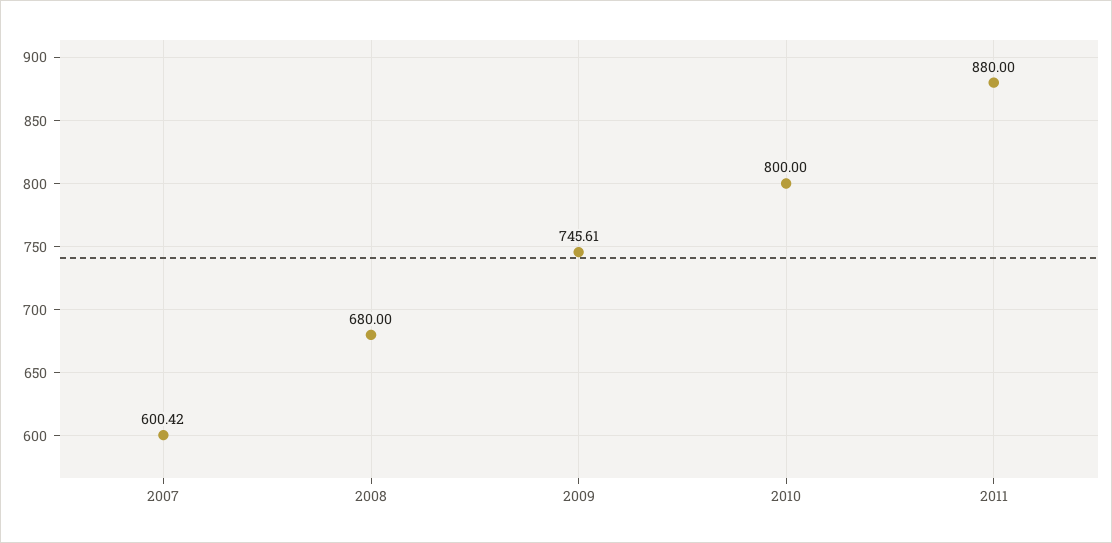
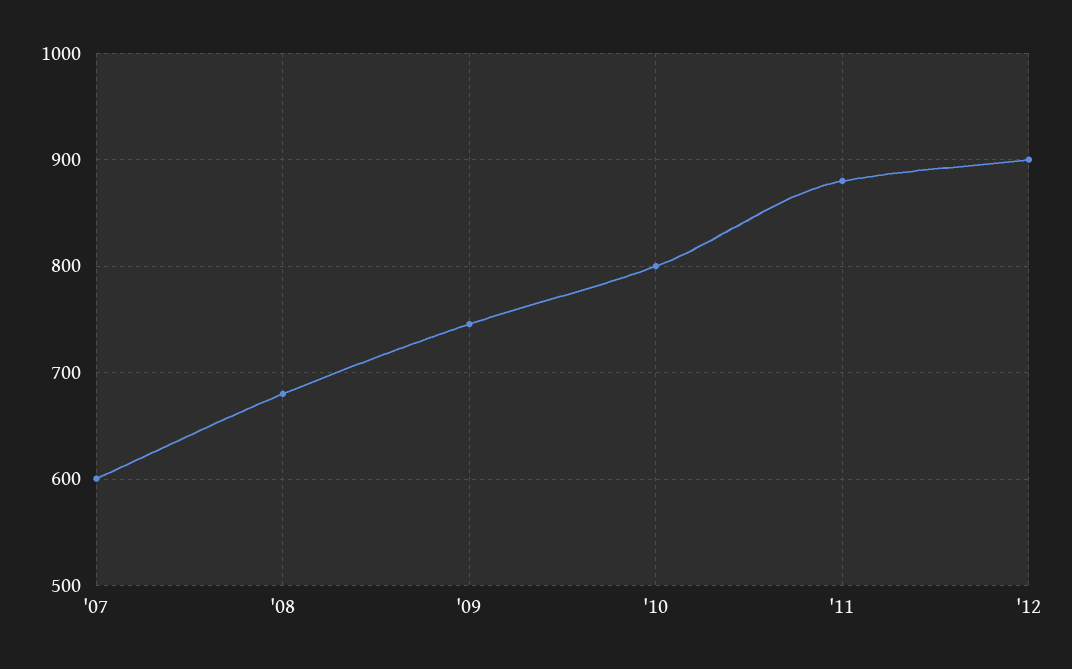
'12: none -> 900

